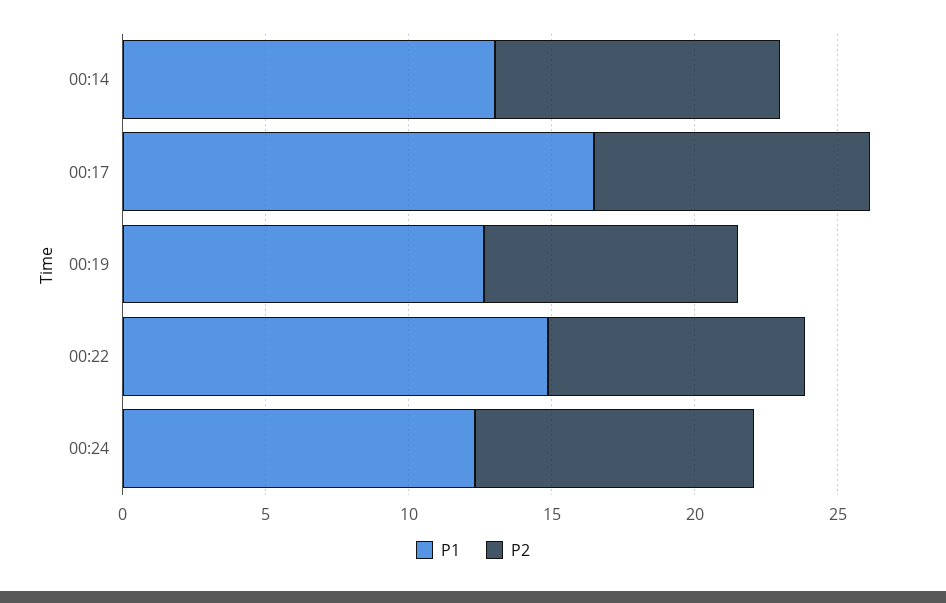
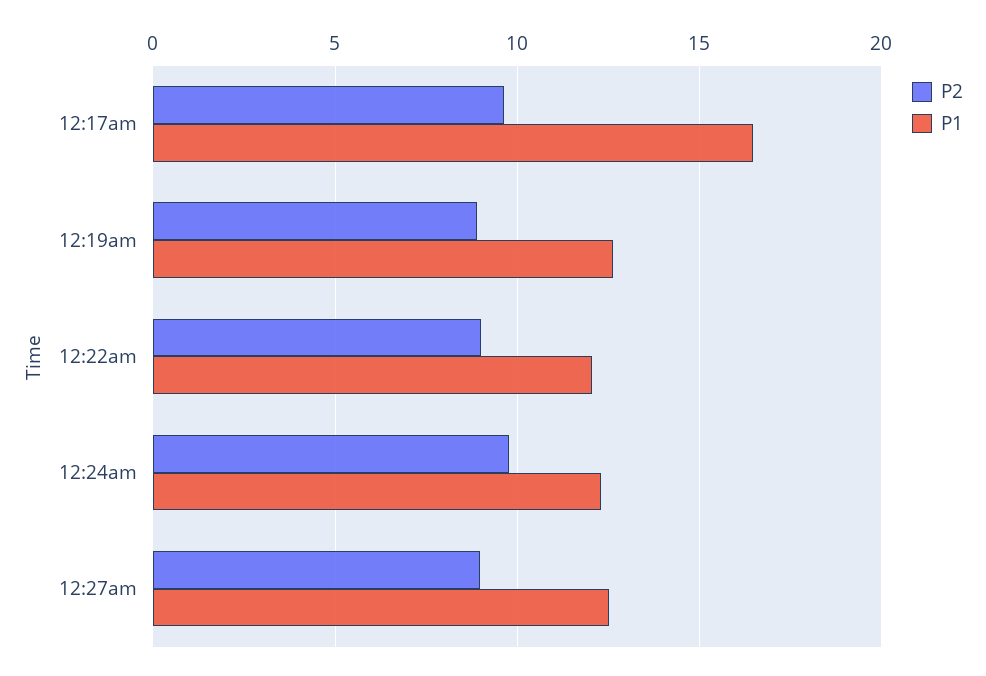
P1, 00:14: 13 -> none
P2, 00:14: 10 -> none
P1, 00:22: 15 -> 12
P2, 12:27am: none -> 9
P1, 12:27am: none -> 12.5

